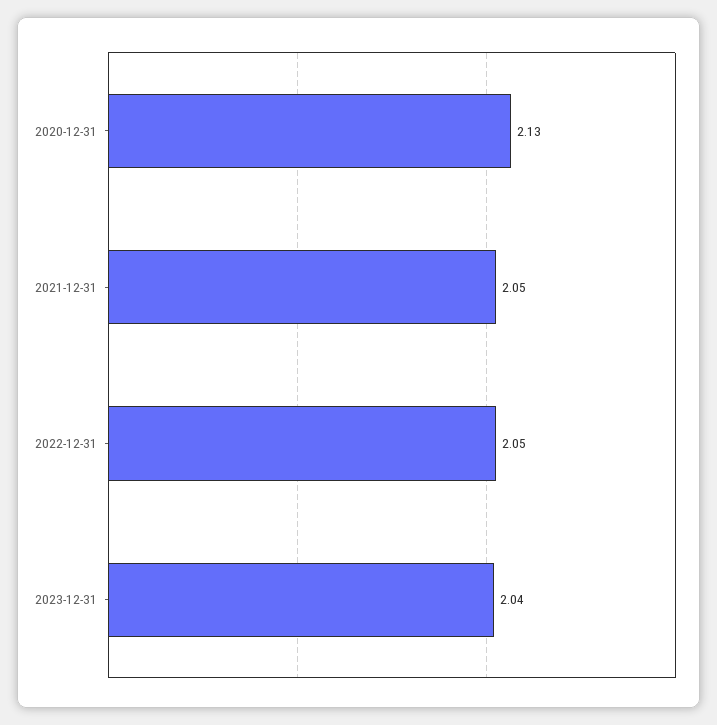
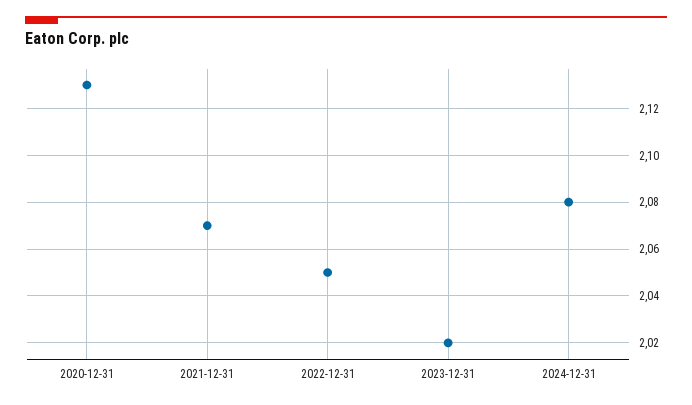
2021-12-31: 2.05 -> 2.07
2023-12-31: 2.04 -> 2.02
2024-12-31: none -> 2.08

